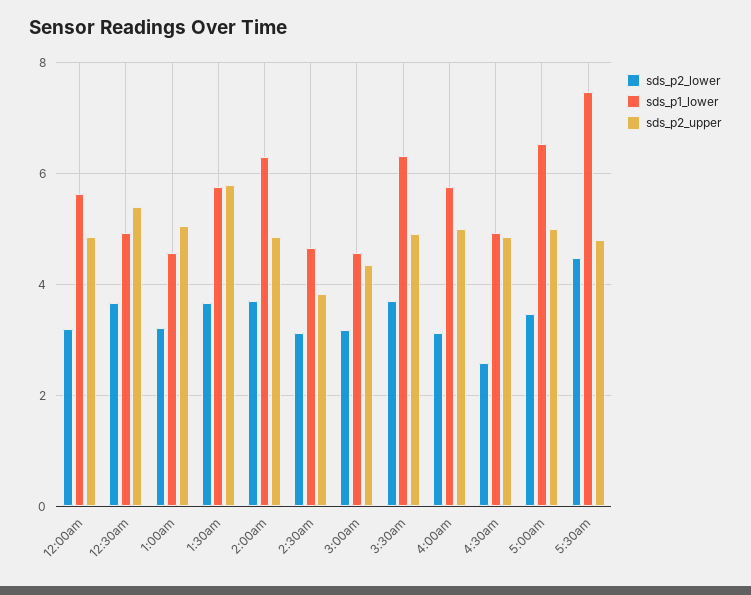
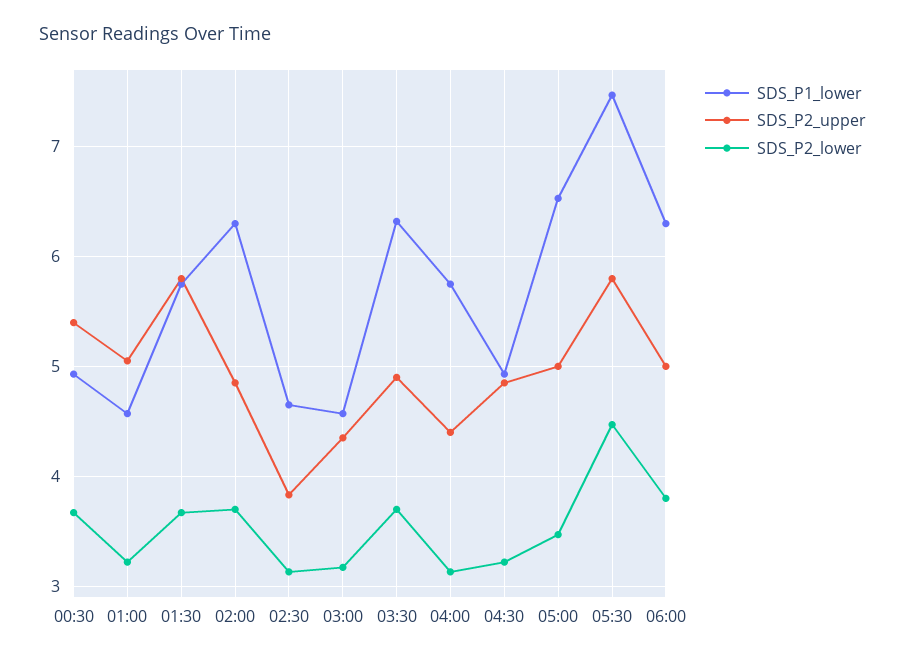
sds_p2_lower, 12:00am: 3.2 -> none
sds_p1_lower, 12:00am: 5.6 -> none
sds_p2_upper, 12:00am: 4.8 -> none
sds_p2_upper, 4:00am: 5 -> 4.4
sds_p2_lower, 4:30am: 2.6 -> 3.2
sds_p2_upper, 5:30am: 4.8 -> 5.8
sds_p1_lower, 06:00: none -> 6.3
sds_p2_upper, 06:00: none -> 5
sds_p2_lower, 06:00: none -> 3.8

